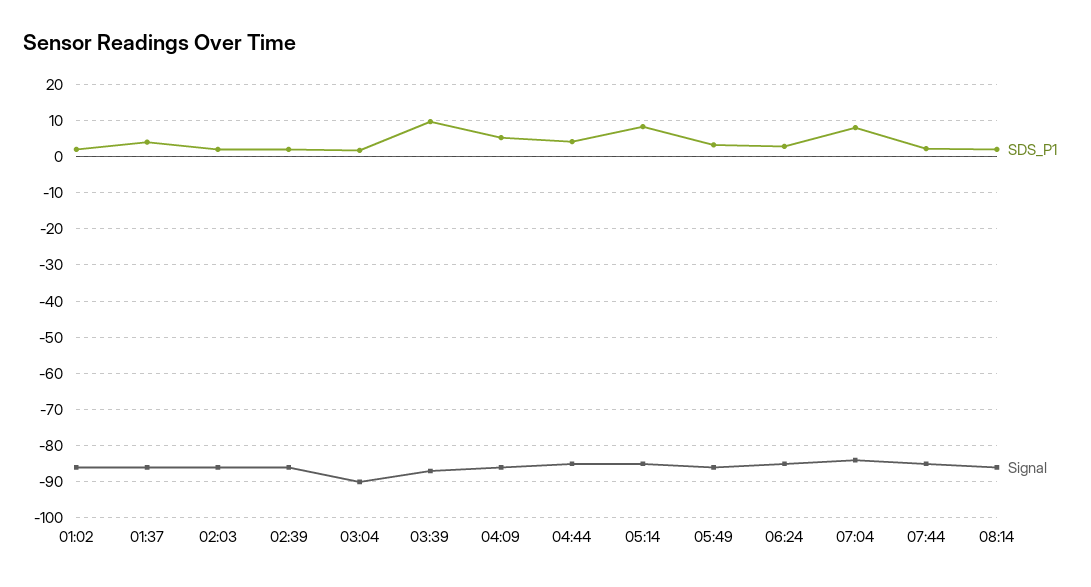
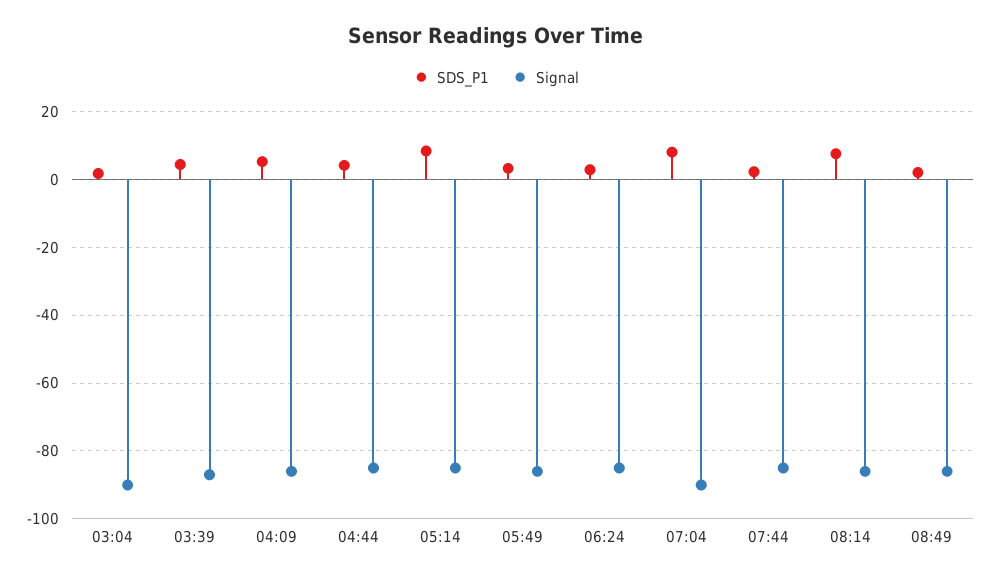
SDS_P1, 01:02: 2 -> none
Signal, 01:02: -86 -> none
SDS_P1, 01:37: 4 -> none
Signal, 01:37: -86 -> none
SDS_P1, 02:03: 2 -> none
Signal, 02:03: -86 -> none
SDS_P1, 02:39: 2 -> none
Signal, 02:39: -86 -> none
SDS_P1, 03:39: 10 -> 4
Signal, 07:04: -84 -> -90
SDS_P1, 08:14: 2 -> 8
SDS_P1, 08:49: none -> 2
Signal, 08:49: none -> -86

